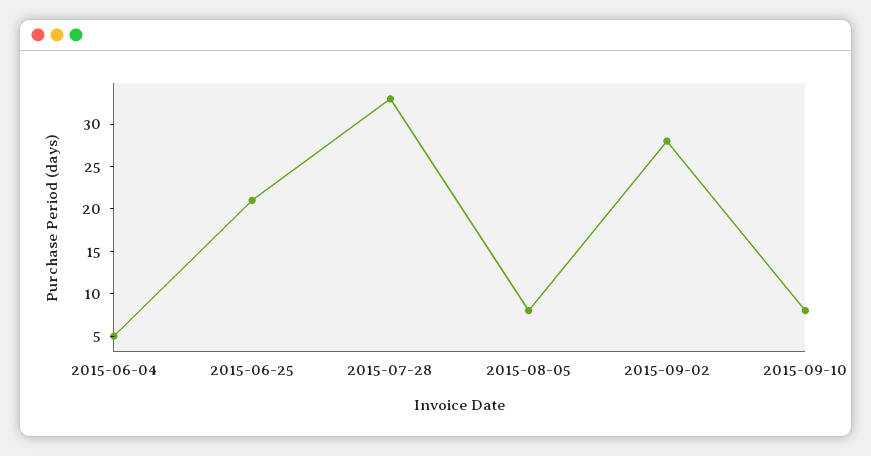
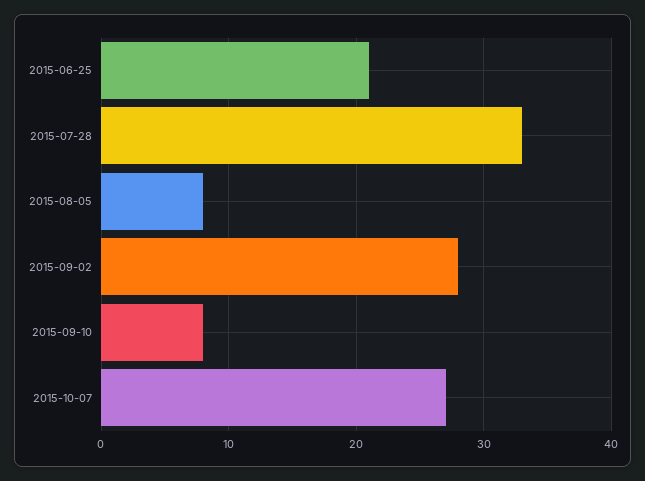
2015-06-04: 5 -> none
2015-10-07: none -> 27

